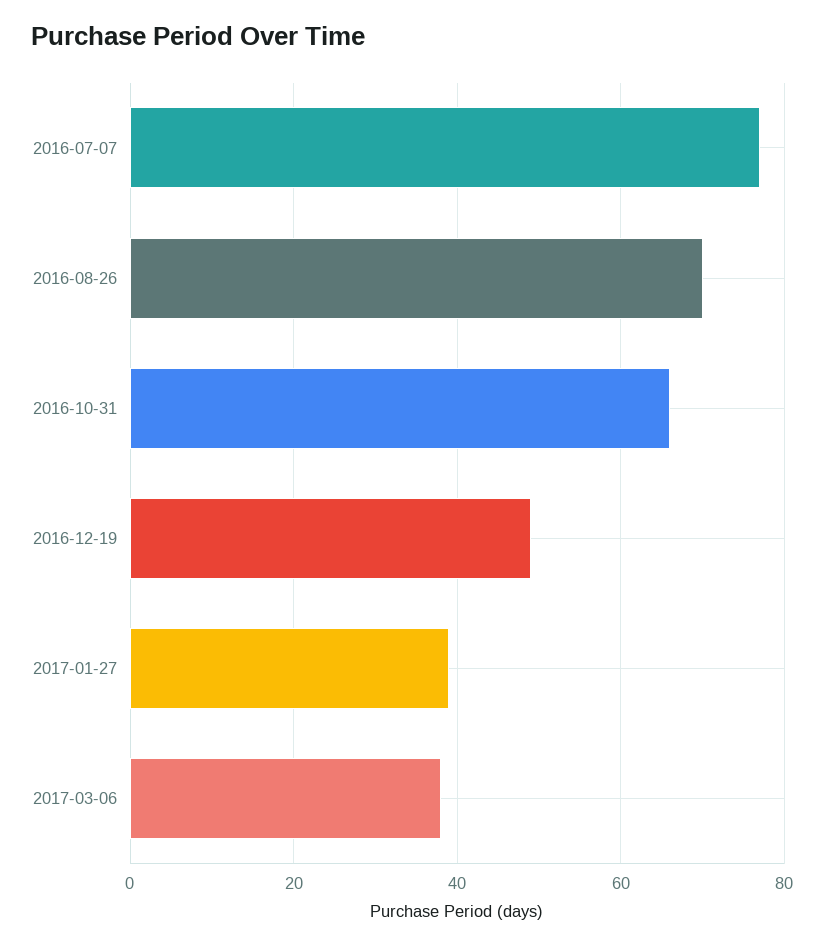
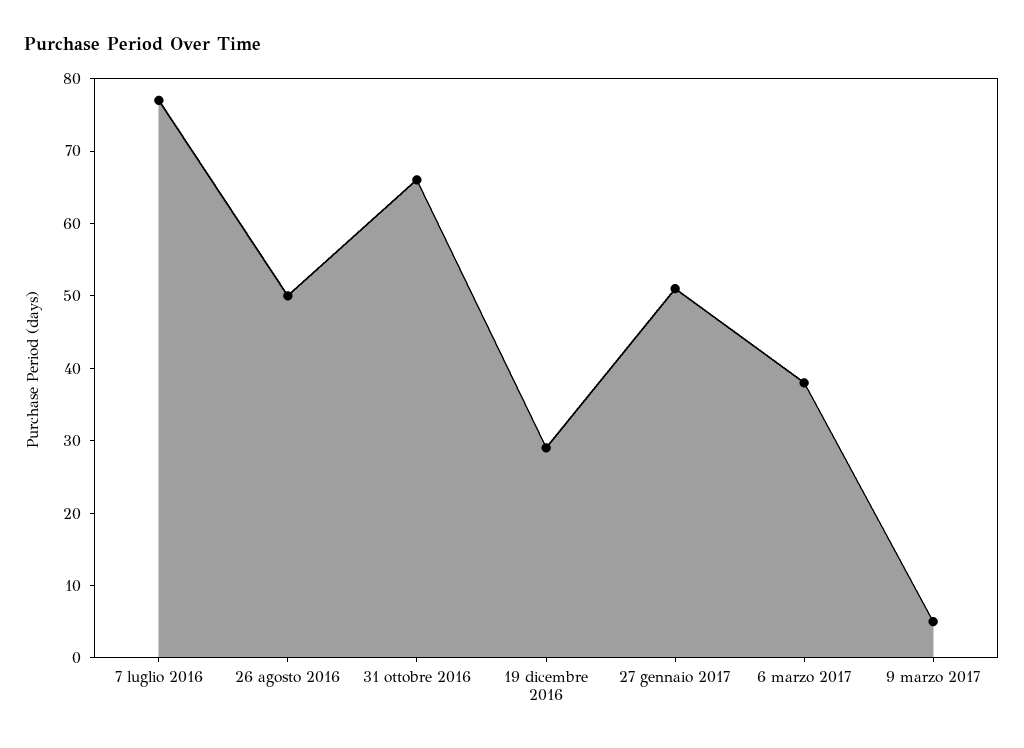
2016-08-26: 70 -> 50
2016-12-19: 50 -> 30
2017-01-27: 40 -> 50
9 marzo 2017: none -> 5

